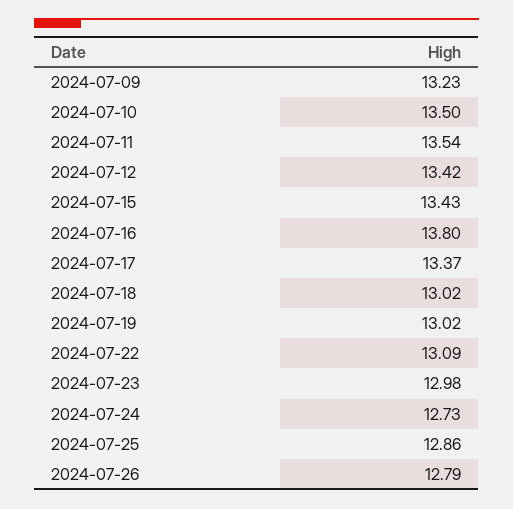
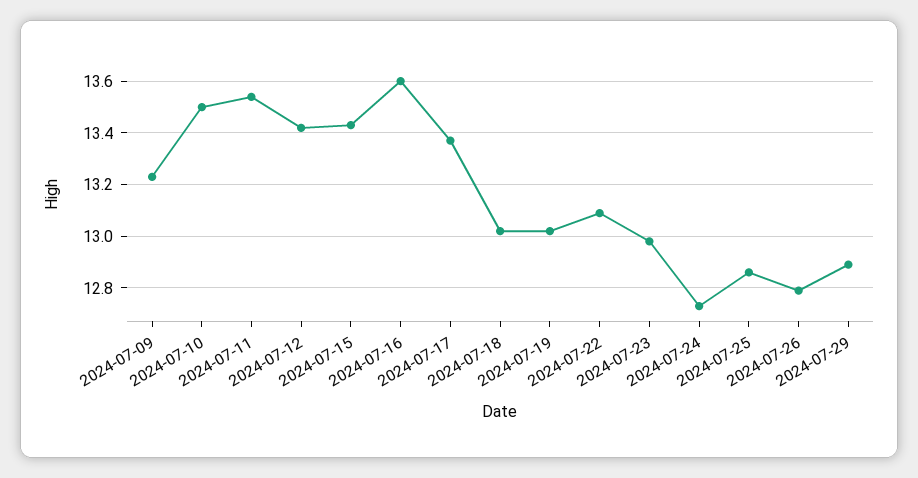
2024-07-16: 13.8 -> 13.6
2024-07-29: none -> 12.9

